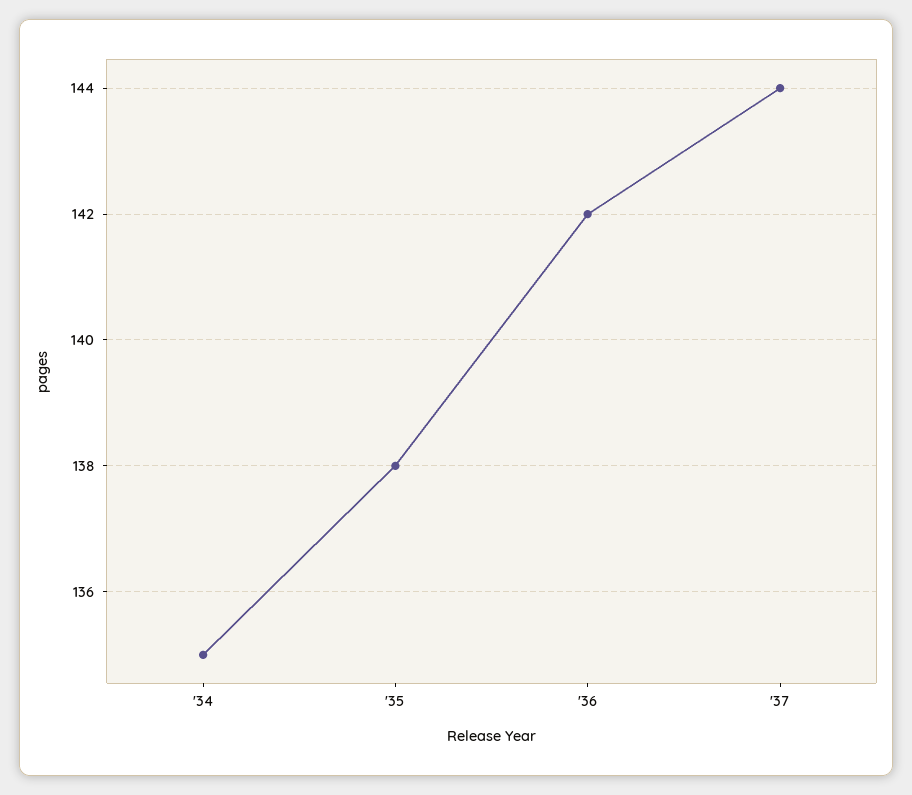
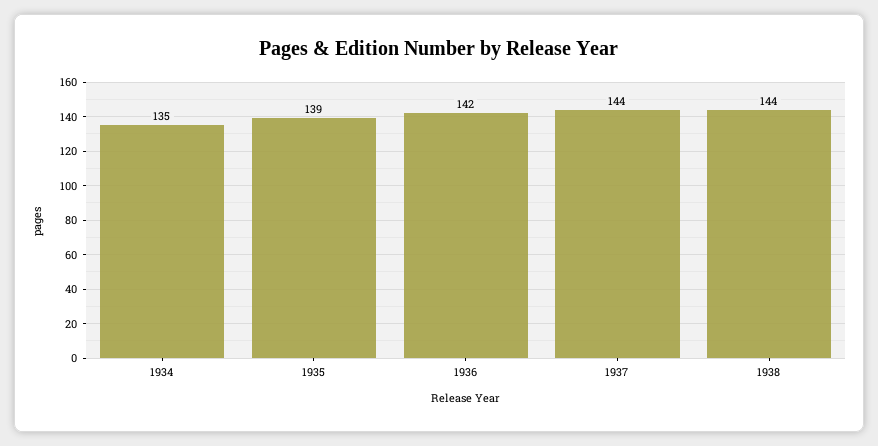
'35: 138 -> 139
1938: none -> 144

